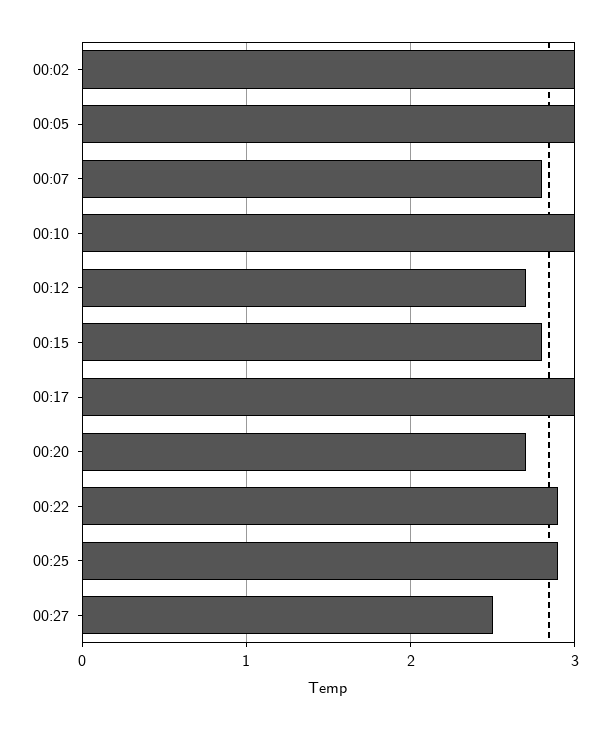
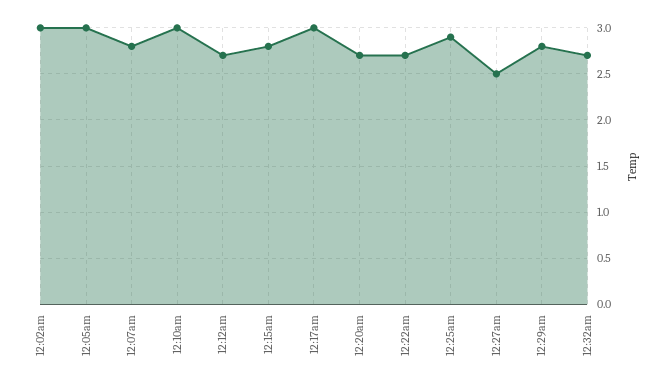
00:22: 2.9 -> 2.7
12:29am: none -> 2.8
12:32am: none -> 2.7

